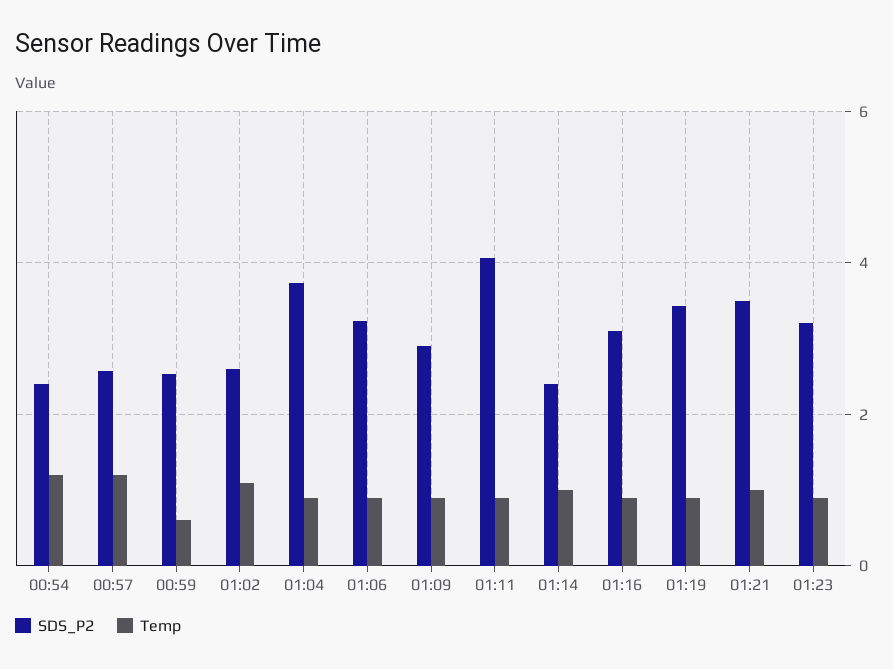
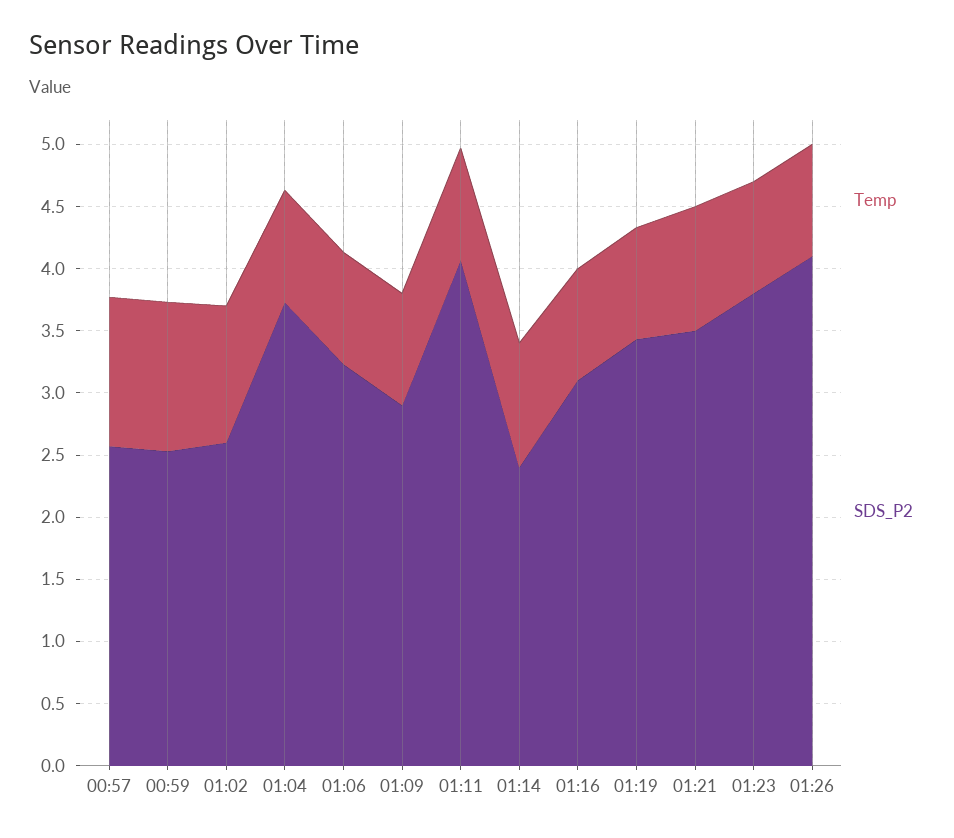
SDS_P2, 00:54: 2.4 -> none
Temp, 00:54: 1.2 -> none
Temp, 00:59: 0.6 -> 1.2
SDS_P2, 01:23: 3.2 -> 3.8
Temp, 01:26: none -> 0.9
SDS_P2, 01:26: none -> 4.1

